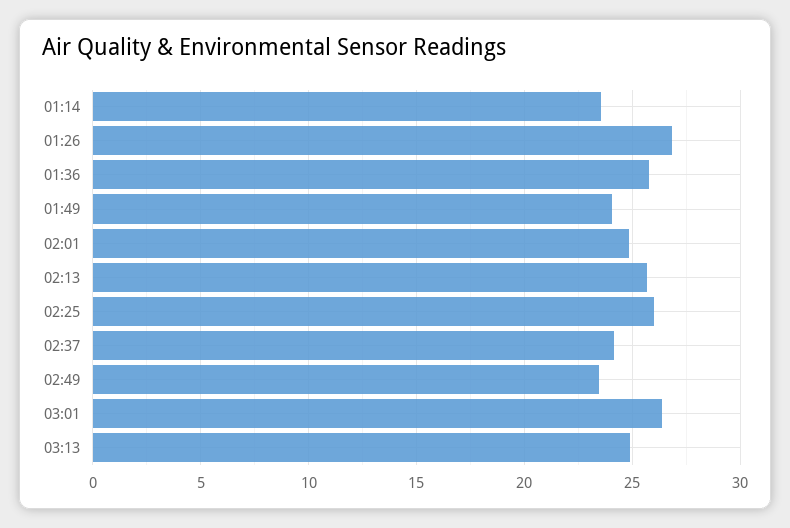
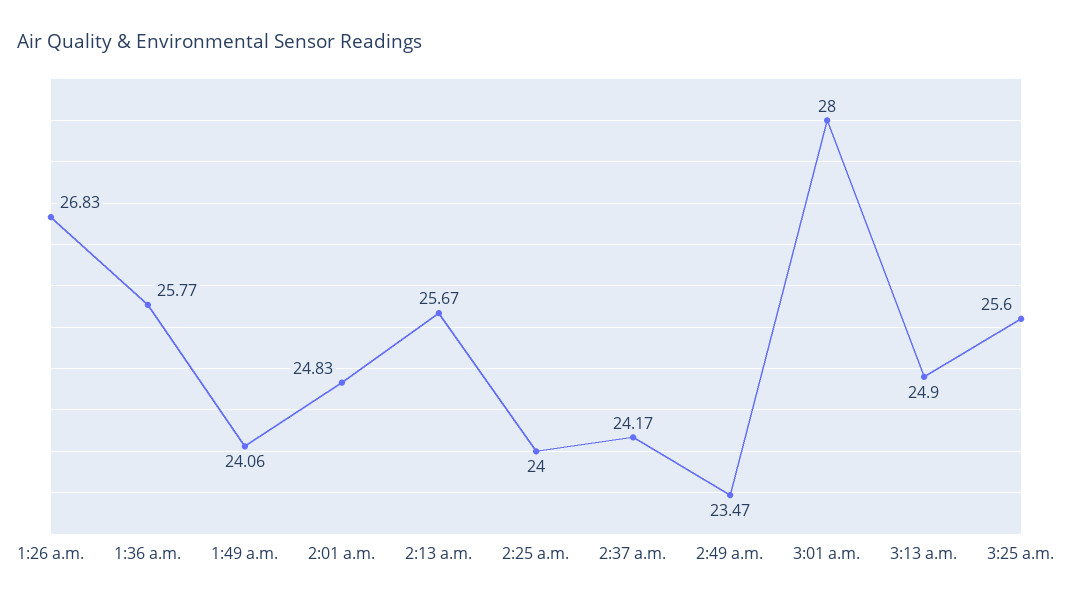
01:14: 23.5 -> none
02:25: 26 -> 24
03:01: 26.5 -> 28
3:25 a.m.: none -> 25.6

